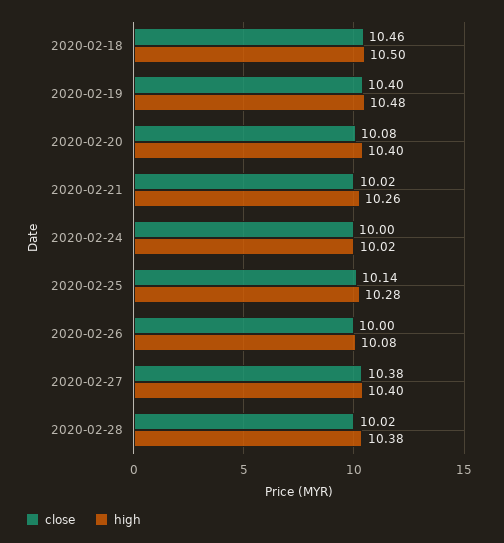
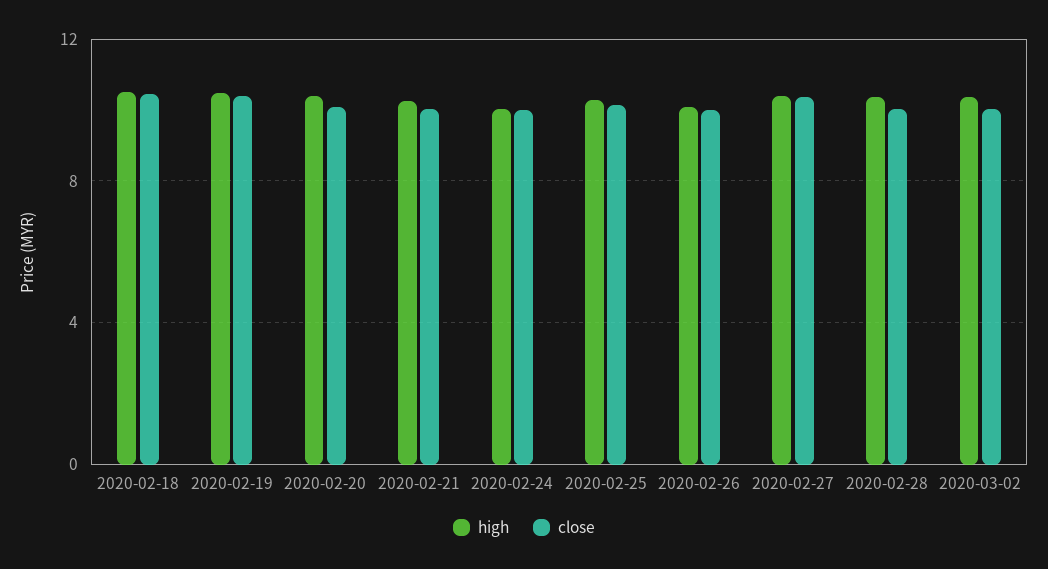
high, 2020-03-02: none -> 10.5
close, 2020-03-02: none -> 10

